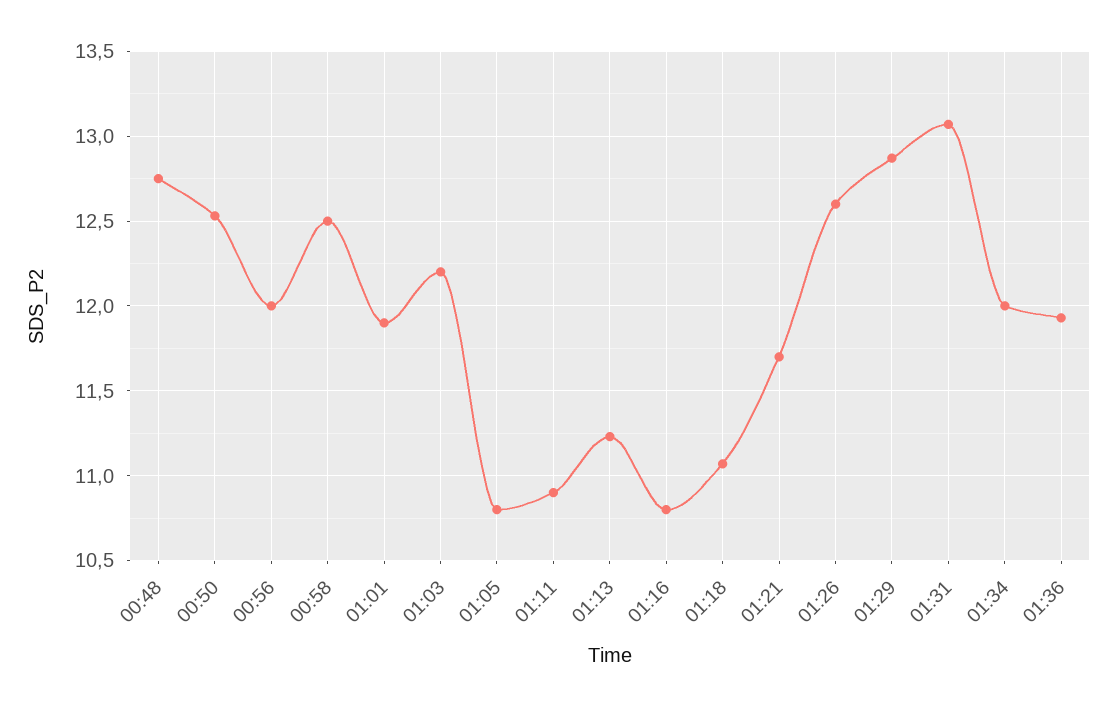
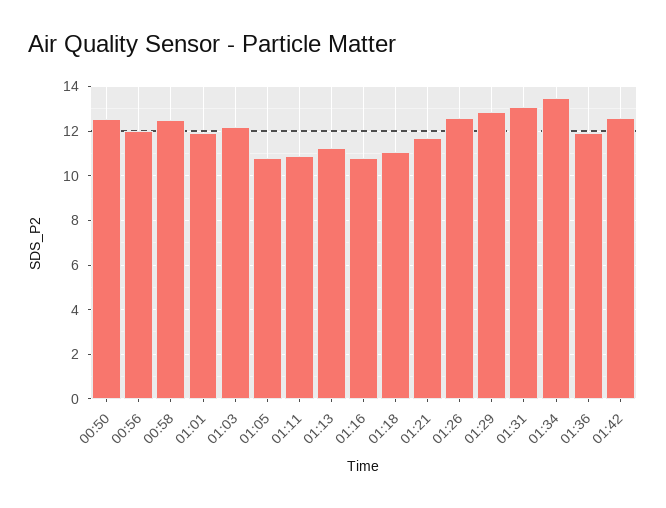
00:48: 12.75 -> none
01:34: 12 -> 13.5
01:42: none -> 12.5

